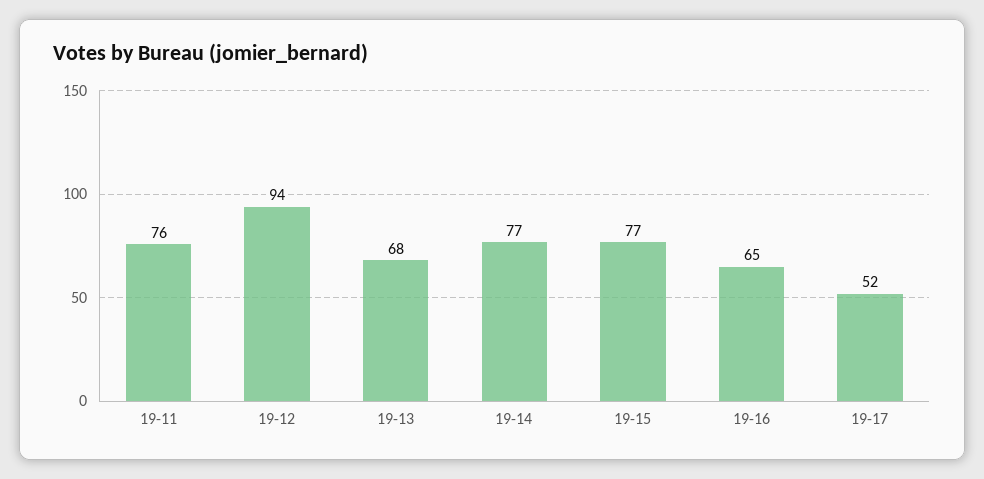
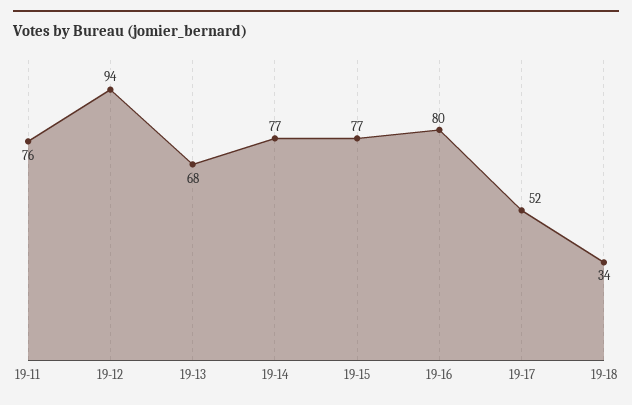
19-16: 65 -> 80
19-18: none -> 34

